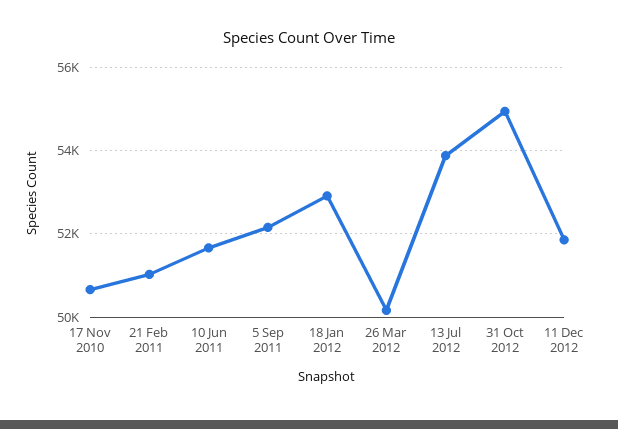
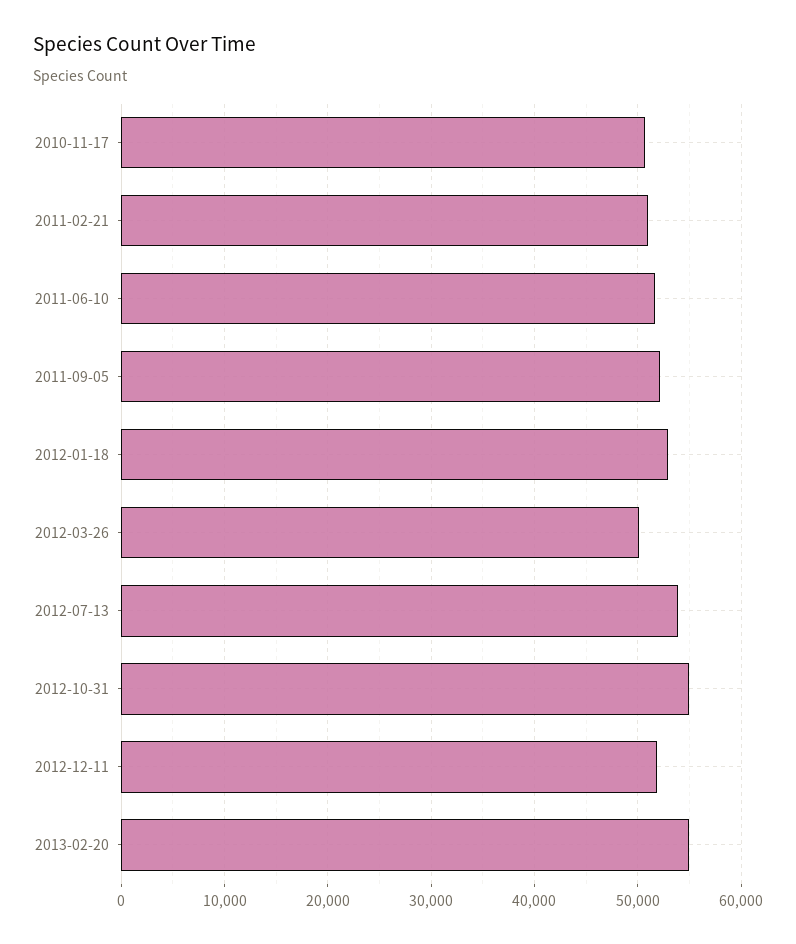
2013-02-20: none -> 55000

